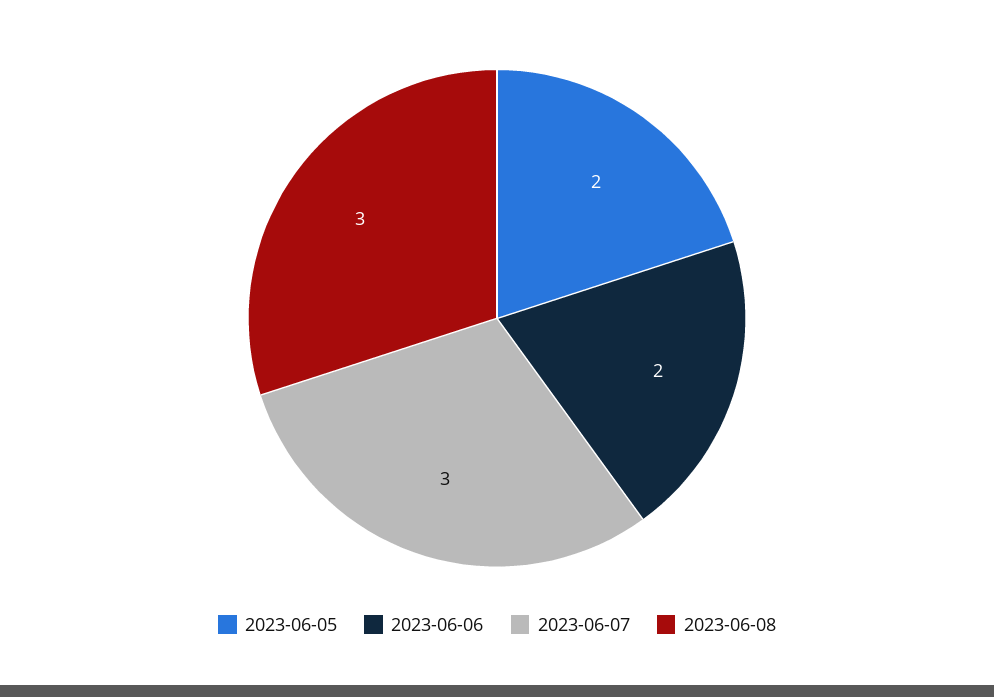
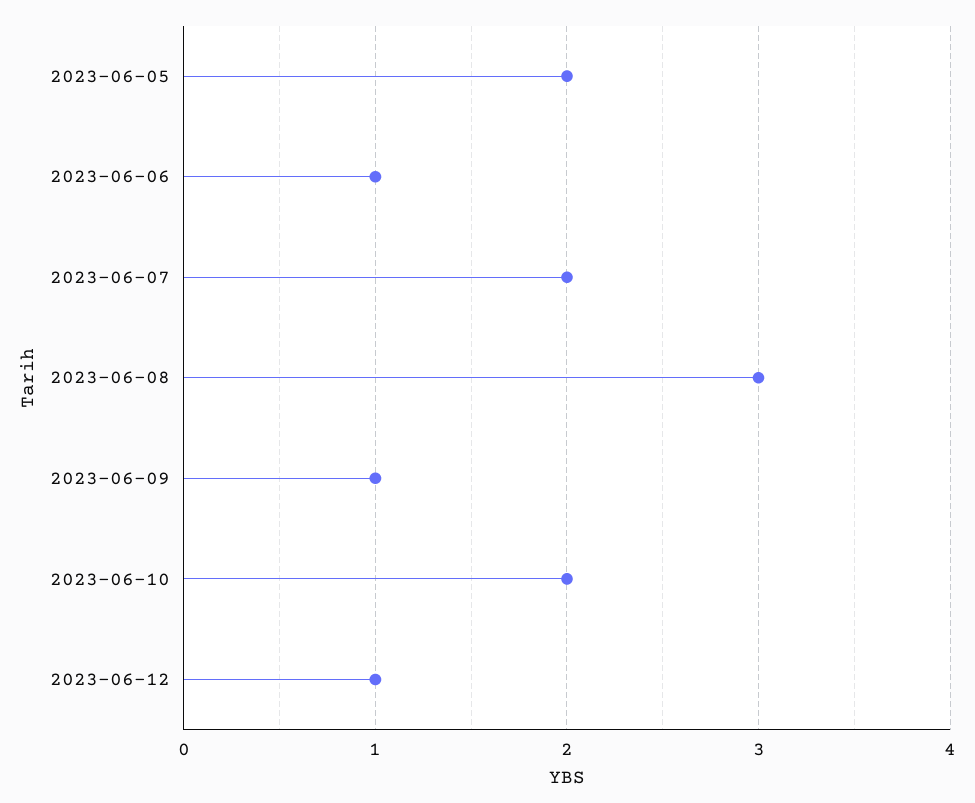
2023-06-06: 2 -> 1
2023-06-07: 3 -> 2
2023-06-09: none -> 1
2023-06-10: none -> 2
2023-06-12: none -> 1

